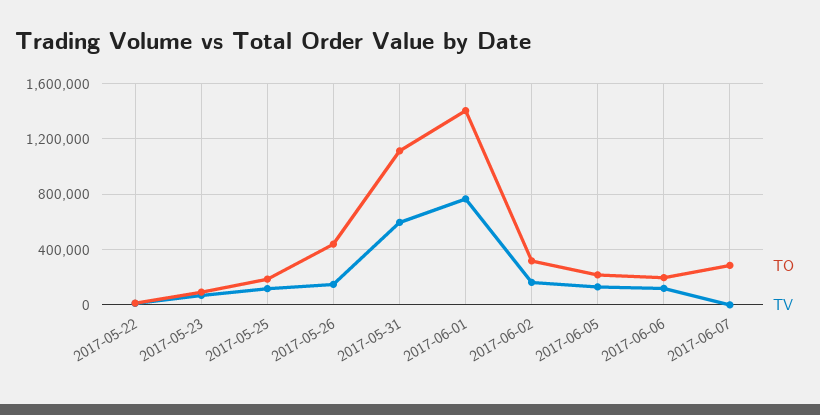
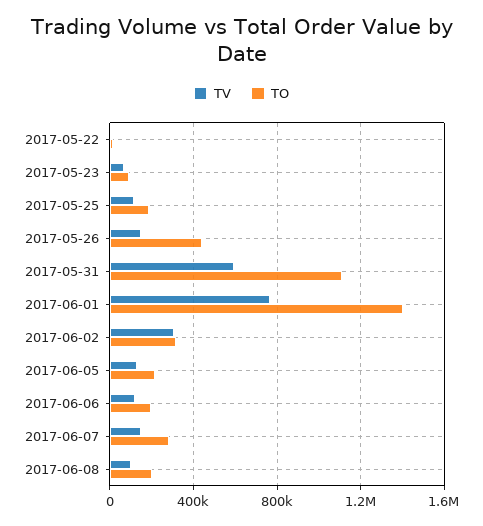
TV, 2017-06-02: 150000 -> 300000
TV, 2017-06-07: 0 -> 150000
TV, 2017-06-08: none -> 100000
TO, 2017-06-08: none -> 200000

